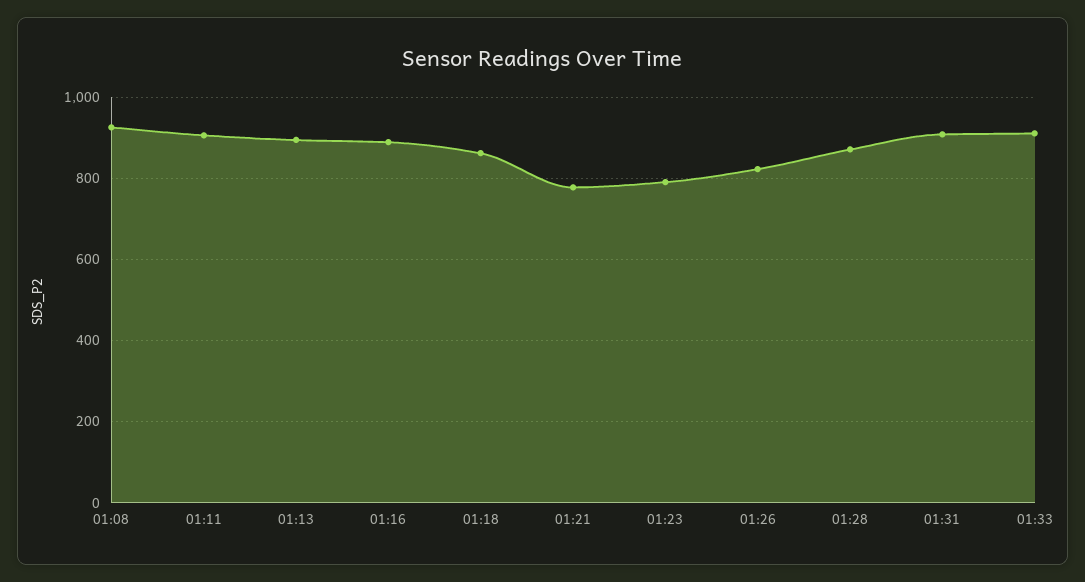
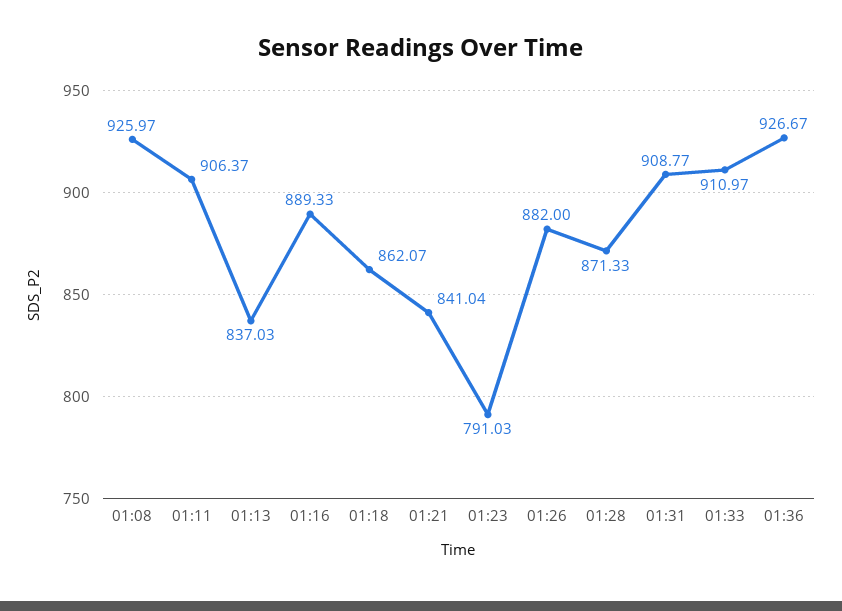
01:13: 900 -> 837.03
01:21: 780 -> 841.04
01:26: 820 -> 882
01:36: none -> 926.67

